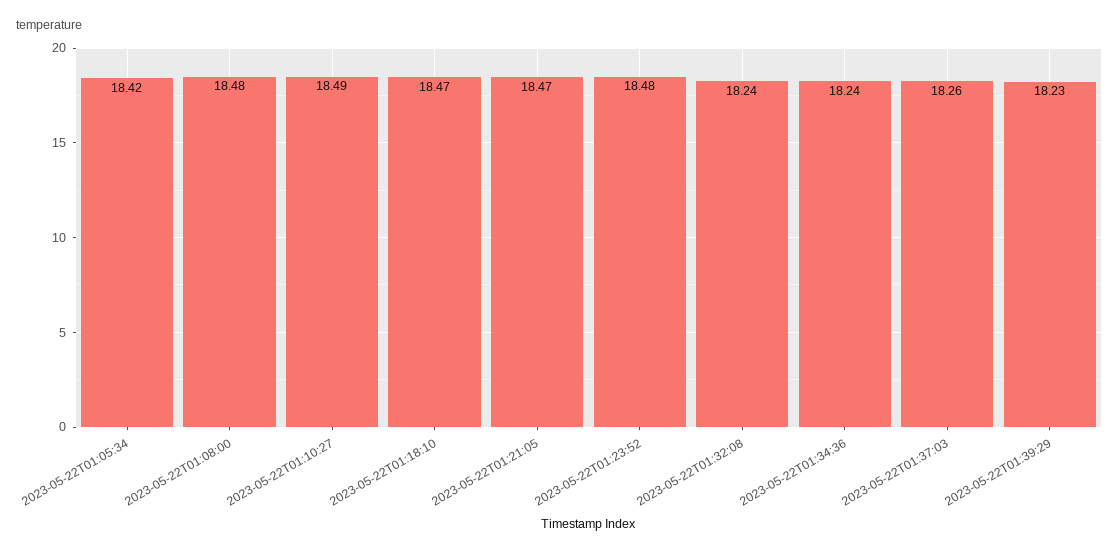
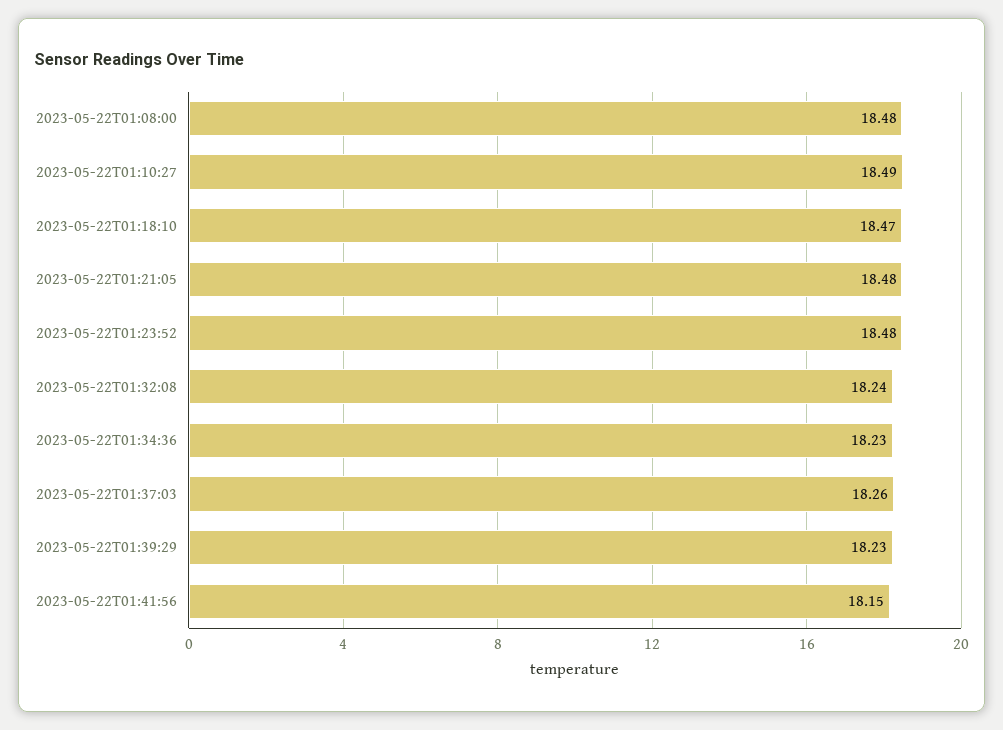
2023-05-22T01:05:34: 18.42 -> none
2023-05-22T01:21:05: 18.47 -> 18.48
2023-05-22T01:34:36: 18.24 -> 18.23
2023-05-22T01:41:56: none -> 18.15

